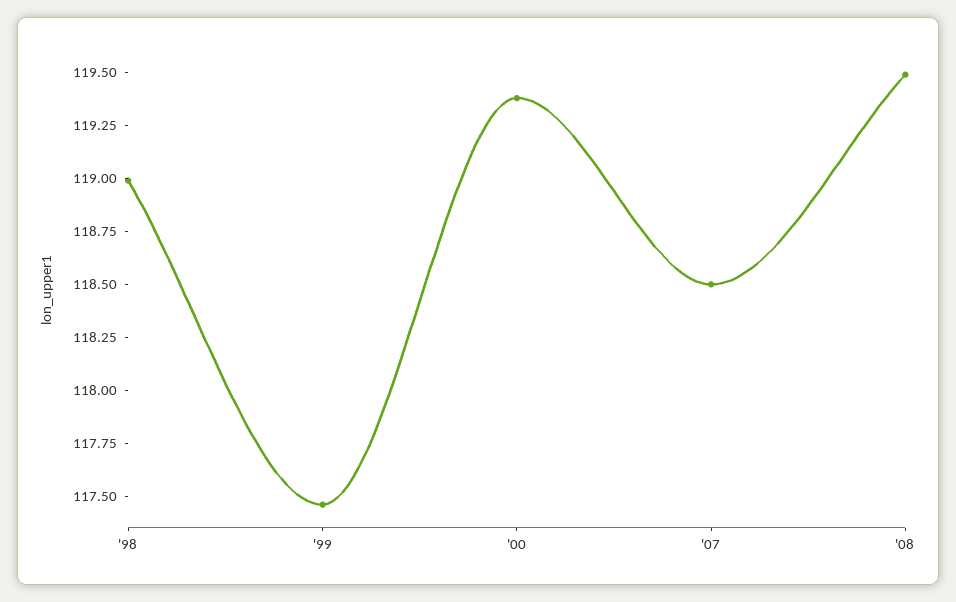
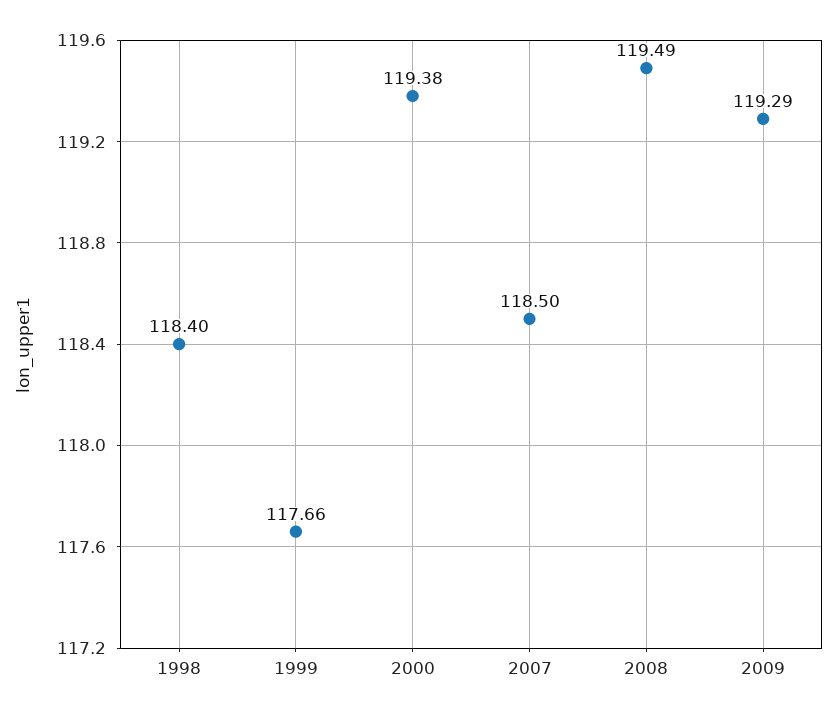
'98: 119 -> 118.4
'99: 117.45 -> 117.66
2009: none -> 119.29

